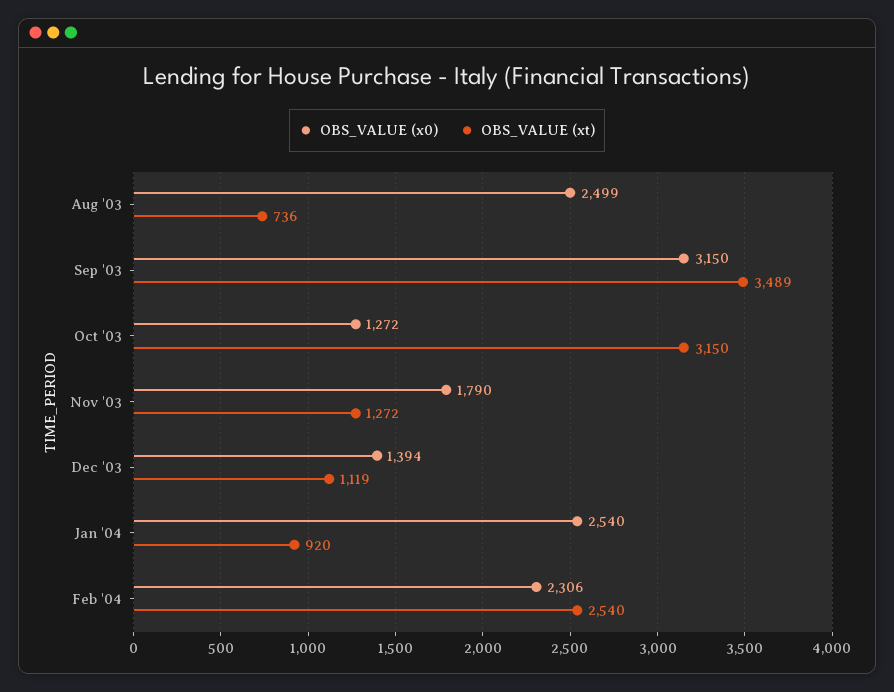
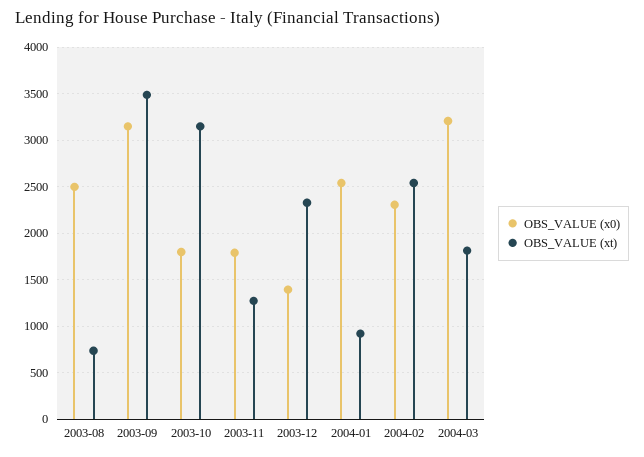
OBS_VALUE (x0), Oct '03: 1272 -> 1800
OBS_VALUE (xt), Dec '03: 1119 -> 2300
OBS_VALUE (x0), 2004-03: none -> 3200
OBS_VALUE (xt), 2004-03: none -> 1800

